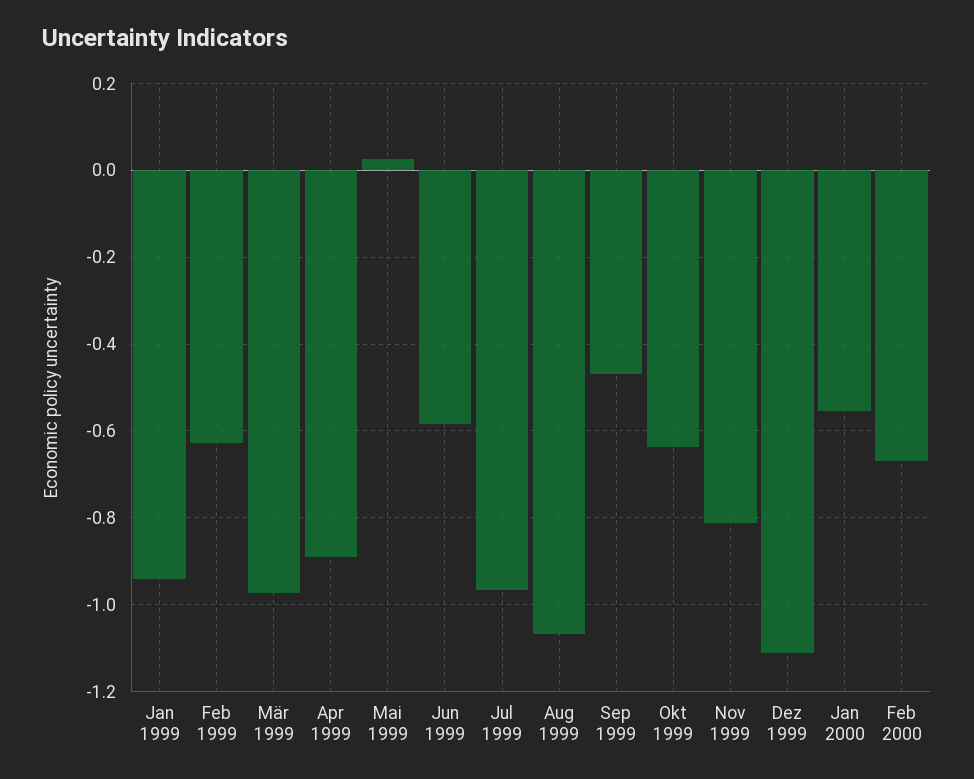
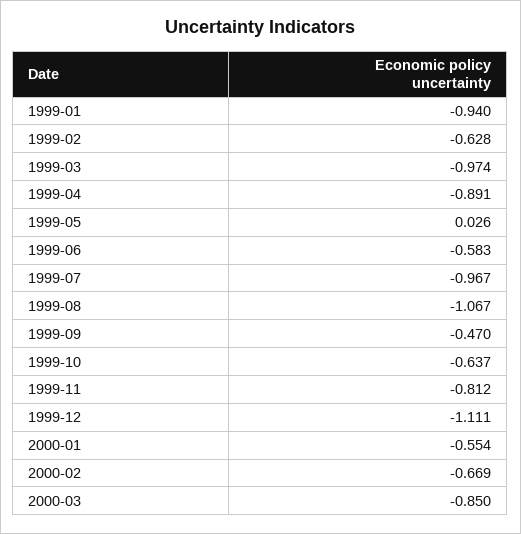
2000-03: none -> -0.85

